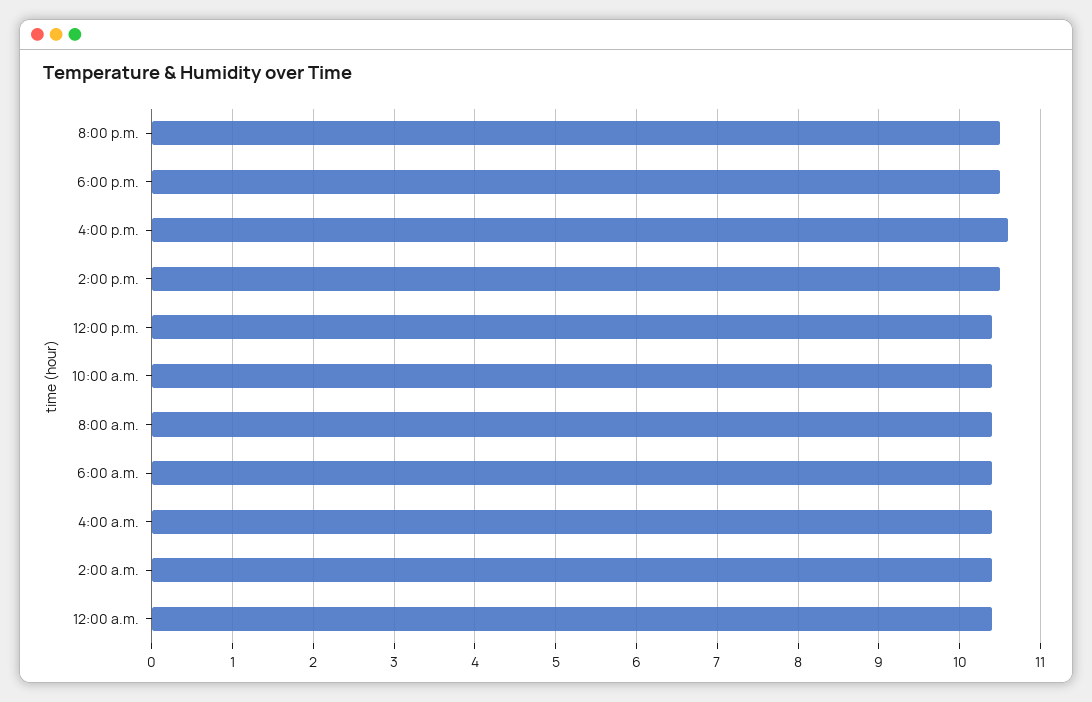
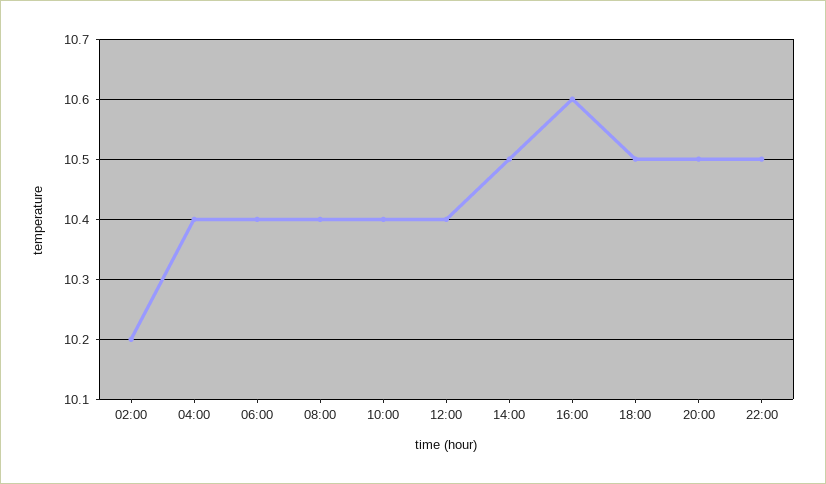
2:00 a.m.: 10.4 -> 10.2
12:00 a.m.: 10.4 -> none
22:00: none -> 10.5

